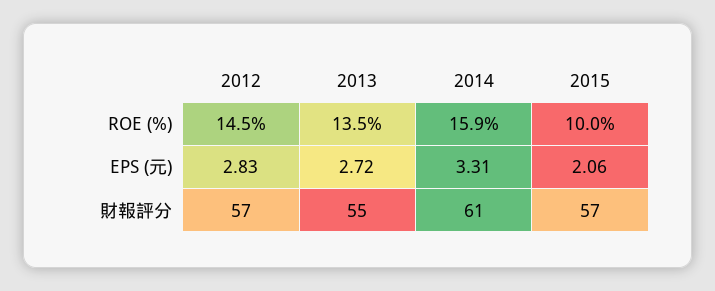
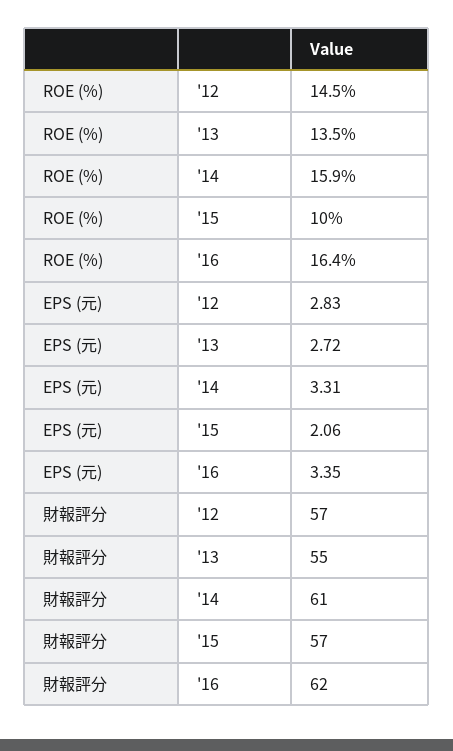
'16, ROE (%): none -> 16.4
'16, EPS (元): none -> 3.35
'16, 財報評分: none -> 62

